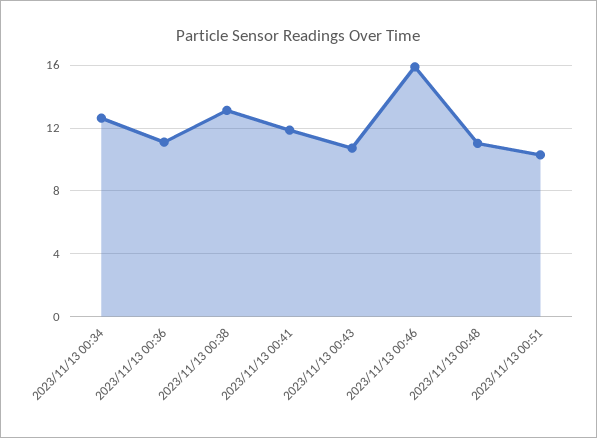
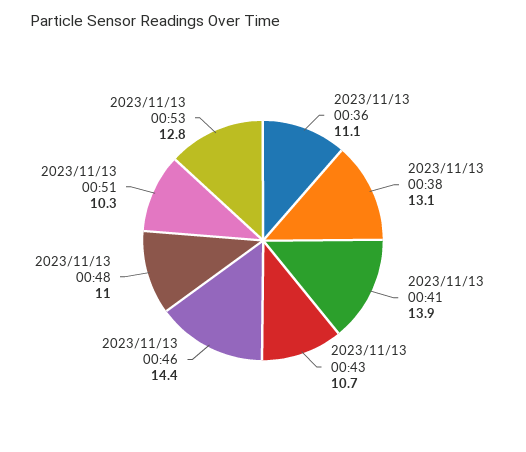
2023/11/13 00:34: 12.5 -> none
2023/11/13 00:41: 12 -> 13.9
2023/11/13 00:46: 16 -> 14.4
2023/11/13 00:53: none -> 12.8

